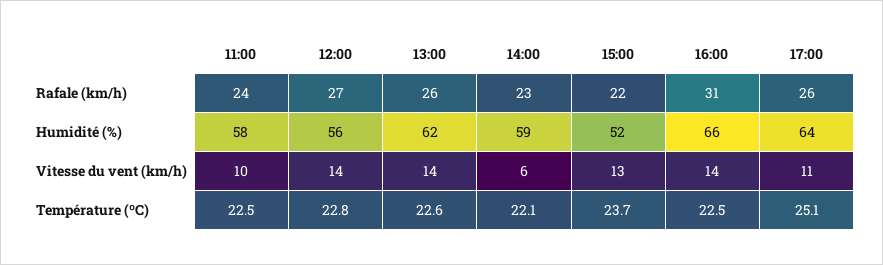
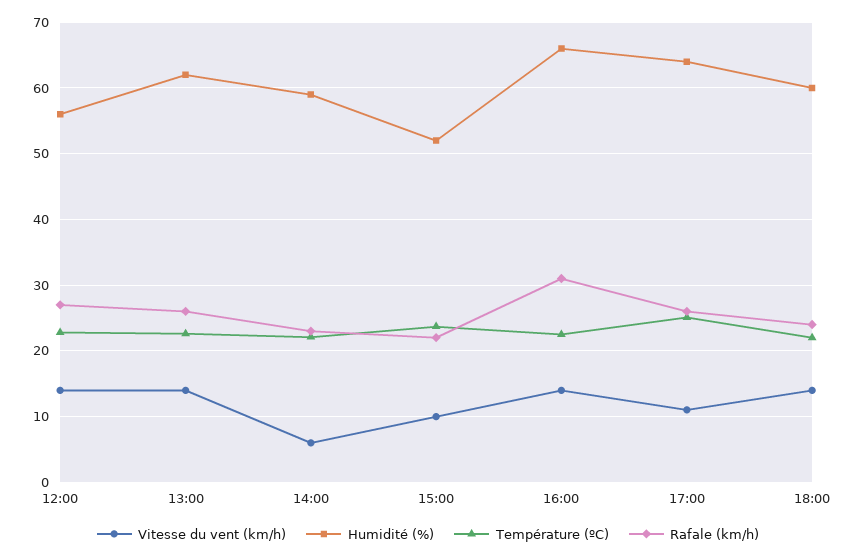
Rafale (km/h), 11:00: 24 -> none
Humidité (%), 11:00: 58 -> none
Vitesse du vent (km/h), 11:00: 10 -> none
Vitesse du vent (km/h), 15:00: 13 -> 10
Température (ºC), 11:00: 22.5 -> none
Vitesse du vent (km/h), 18:00: none -> 14
Humidité (%), 18:00: none -> 60
Température (ºC), 18:00: none -> 22
Rafale (km/h), 18:00: none -> 24

